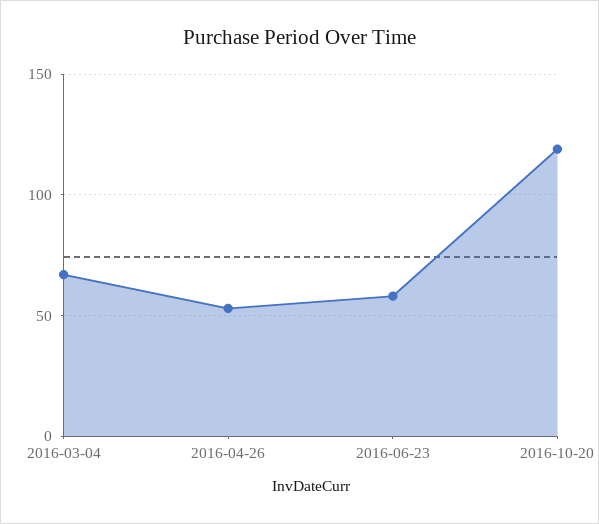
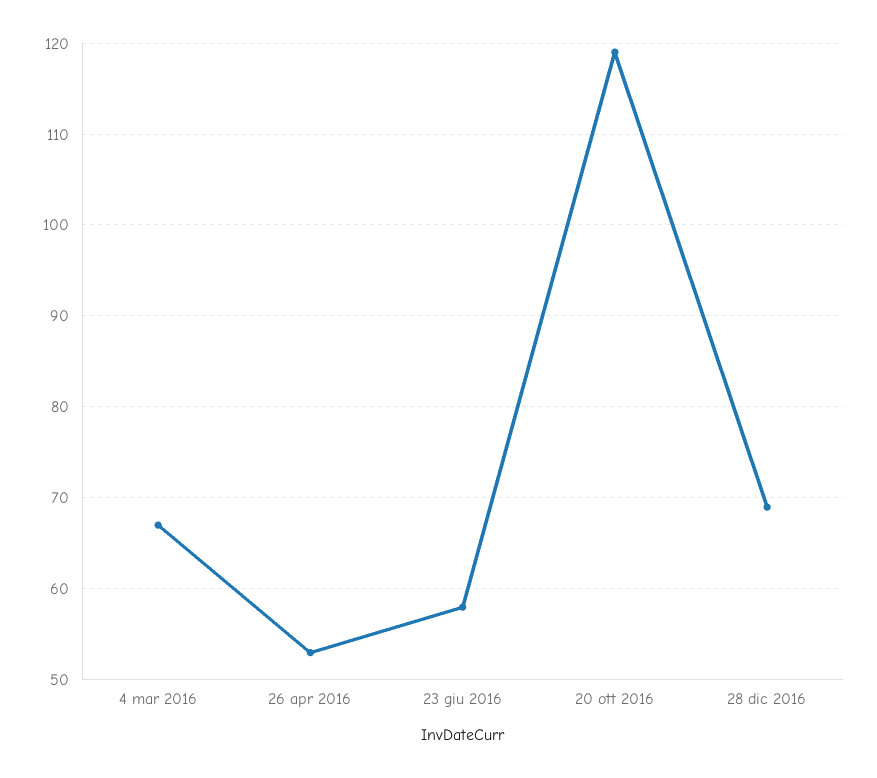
28 dic 2016: none -> 69

